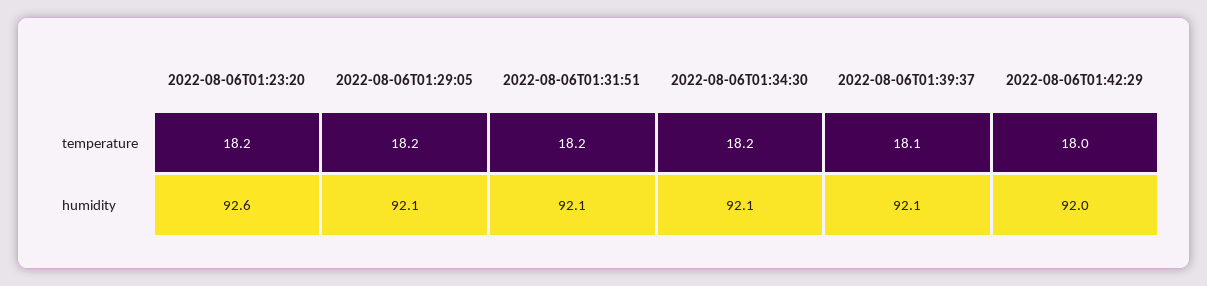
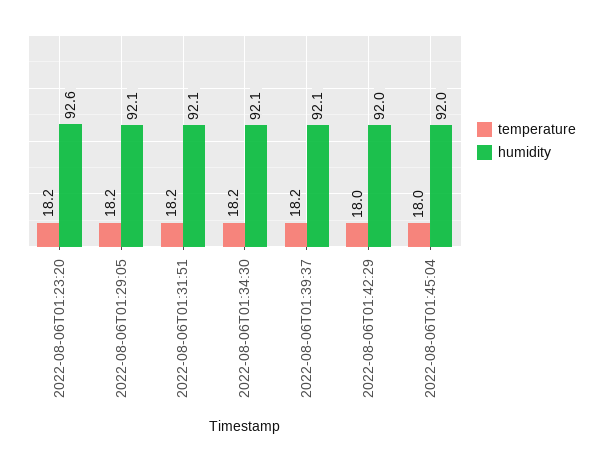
temperature, 2022-08-06T01:39:37: 18.1 -> 18.2
temperature, 2022-08-06T01:45:04: none -> 18
humidity, 2022-08-06T01:45:04: none -> 92

